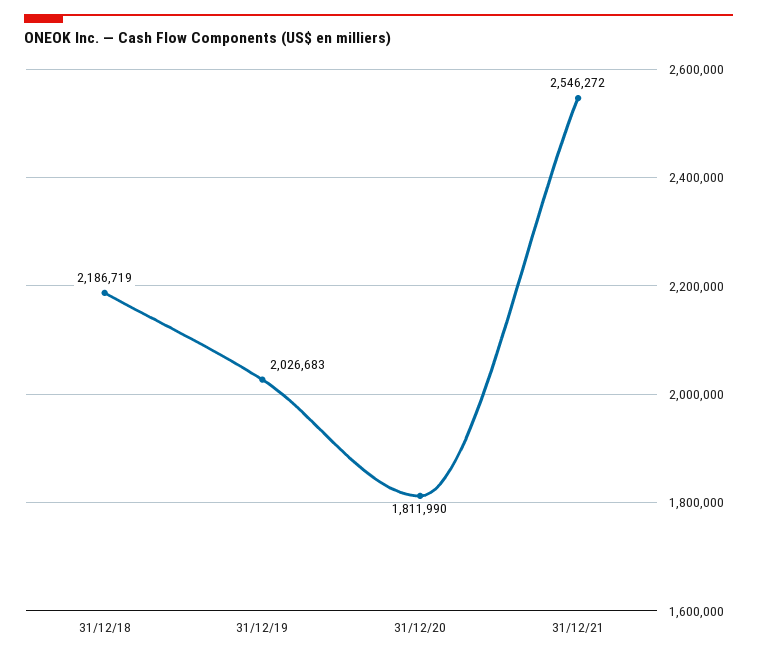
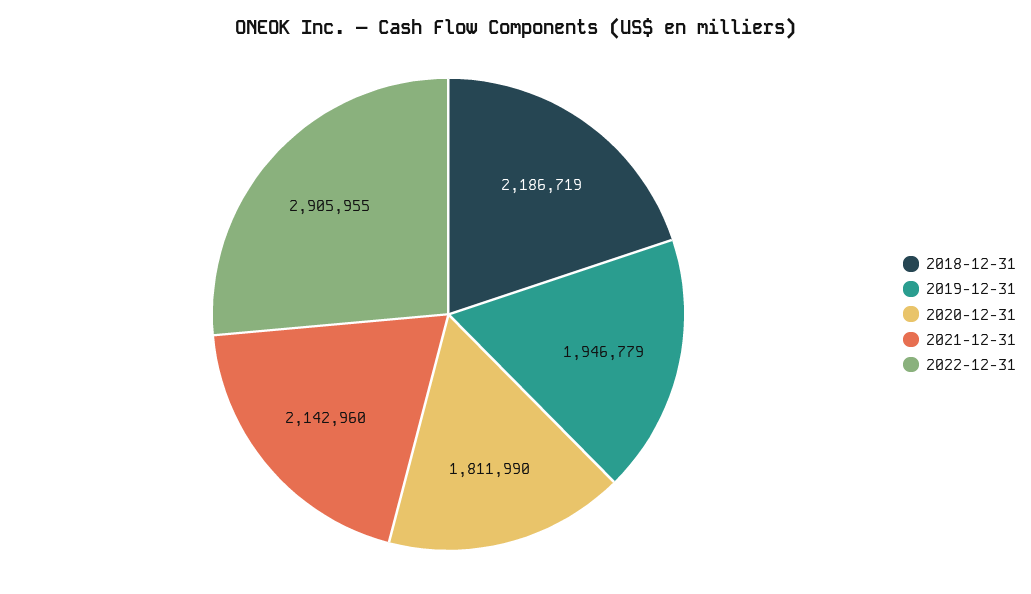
31/12/19: 2026683 -> 1946779
31/12/21: 2546272 -> 2142960
2022-12-31: none -> 2905955

